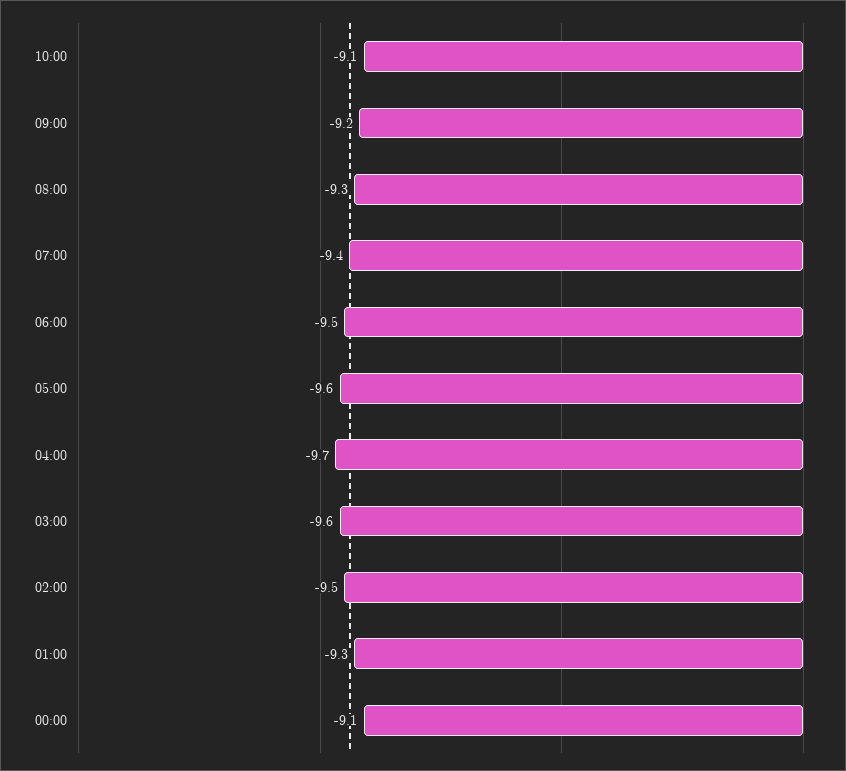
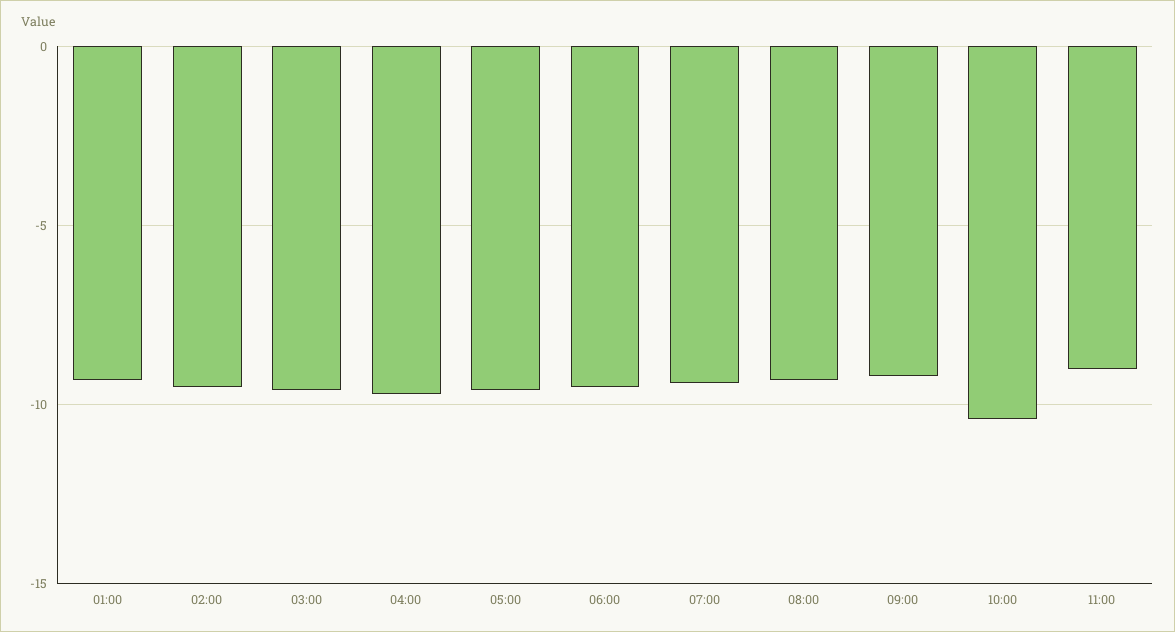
10:00: -9.1 -> -10.5
00:00: -9.1 -> none
11:00: none -> -9

